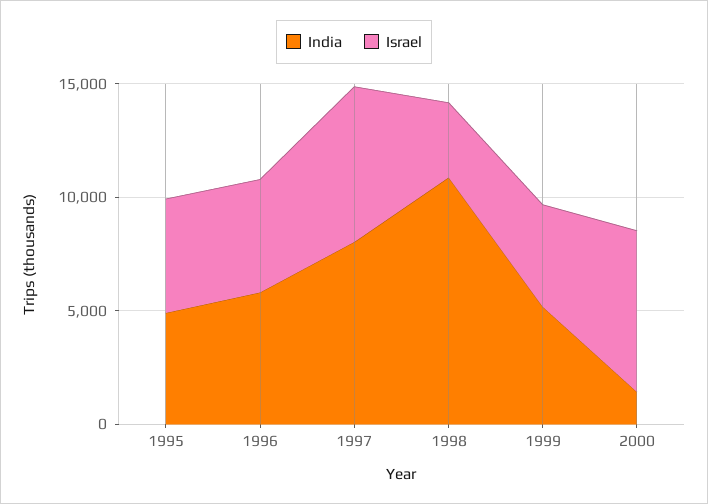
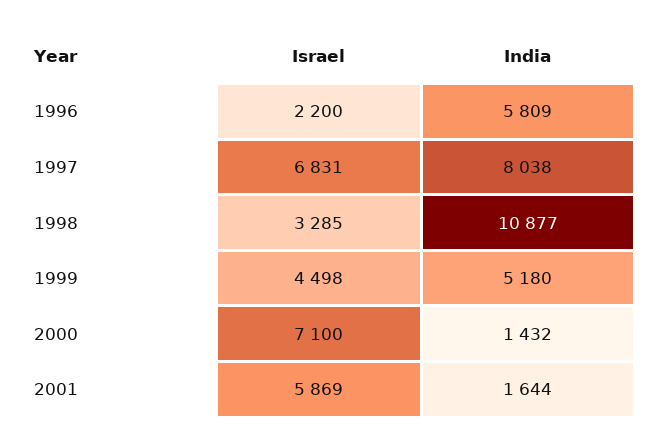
India, 1995: 5000 -> none
Israel, 1995: 5000 -> none
Israel, 1996: 5000 -> 2200
Israel, 2001: none -> 5869
India, 2001: none -> 1644

